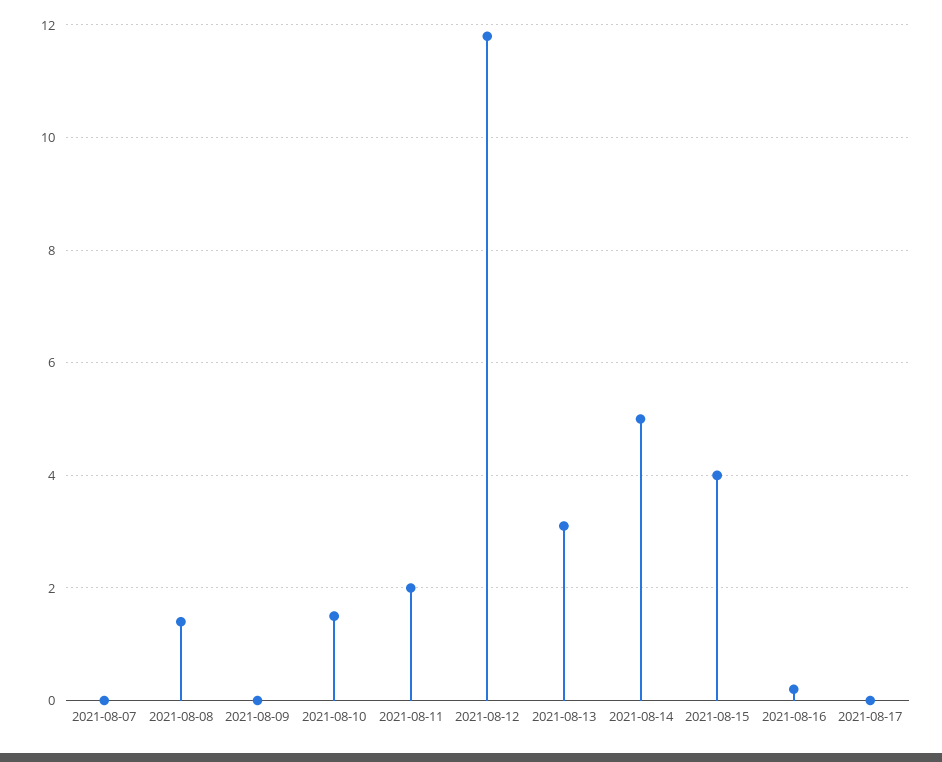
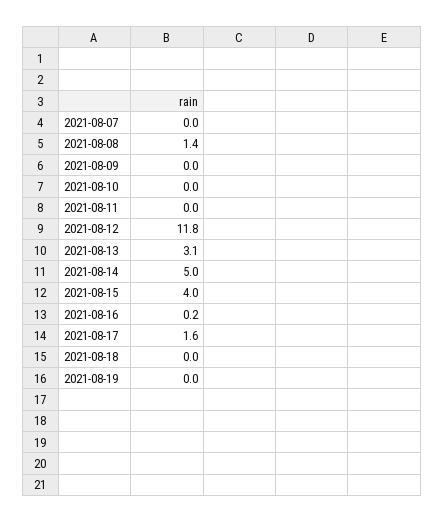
2021-08-10: 1.5 -> 0
2021-08-11: 2 -> 0
2021-08-17: 0 -> 1.6
2021-08-18: none -> 0
2021-08-19: none -> 0

